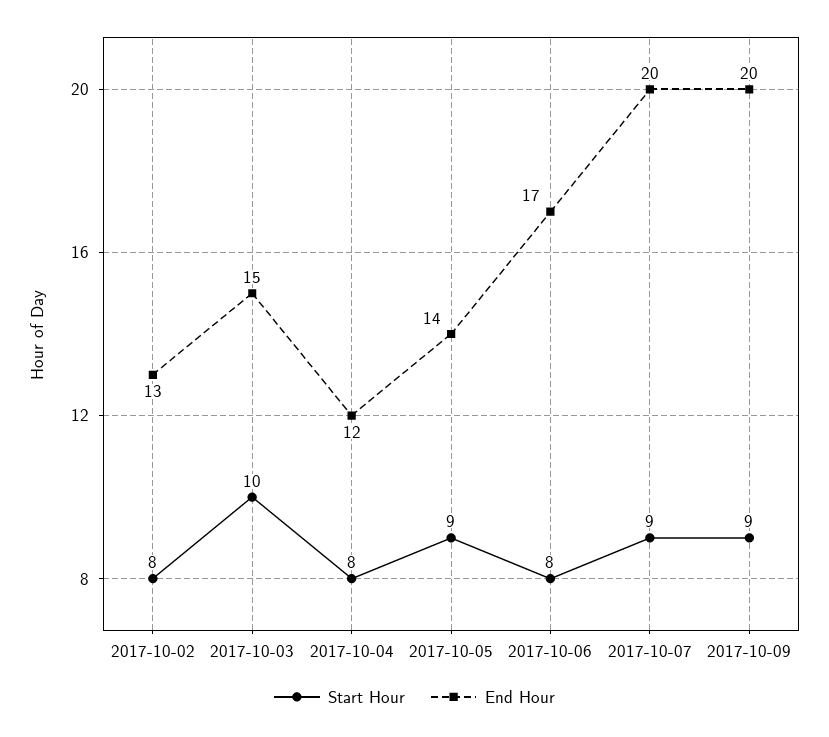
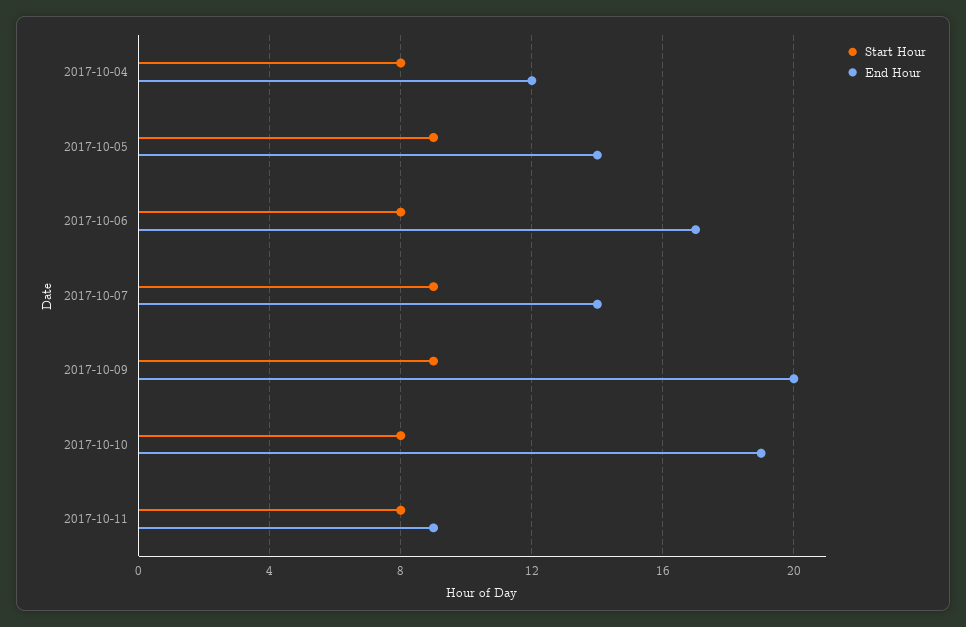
Start Hour, 2017-10-02: 8 -> none
End Hour, 2017-10-02: 13 -> none
Start Hour, 2017-10-03: 10 -> none
End Hour, 2017-10-03: 15 -> none
End Hour, 2017-10-07: 20 -> 14
Start Hour, 2017-10-10: none -> 8
End Hour, 2017-10-10: none -> 19
Start Hour, 2017-10-11: none -> 8
End Hour, 2017-10-11: none -> 9

